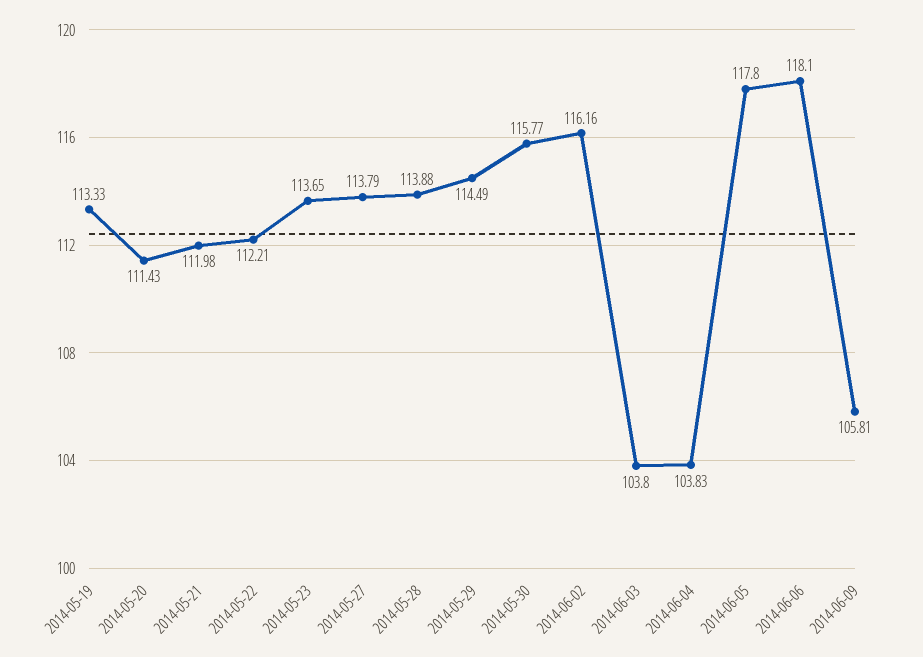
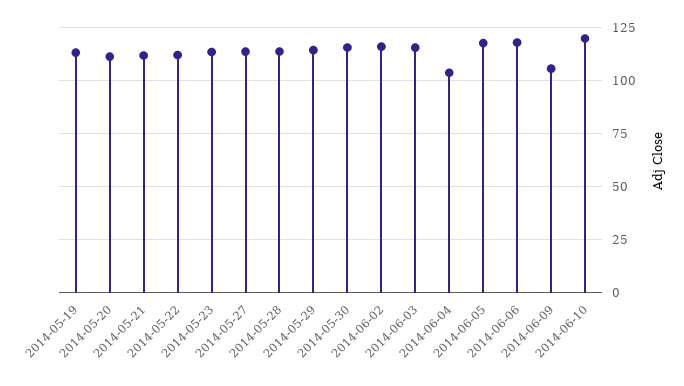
2014-06-03: 103.8 -> 115
2014-06-10: none -> 120

